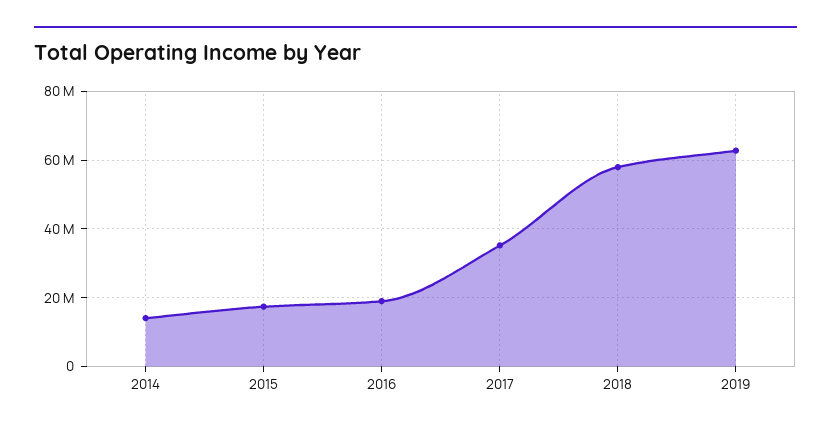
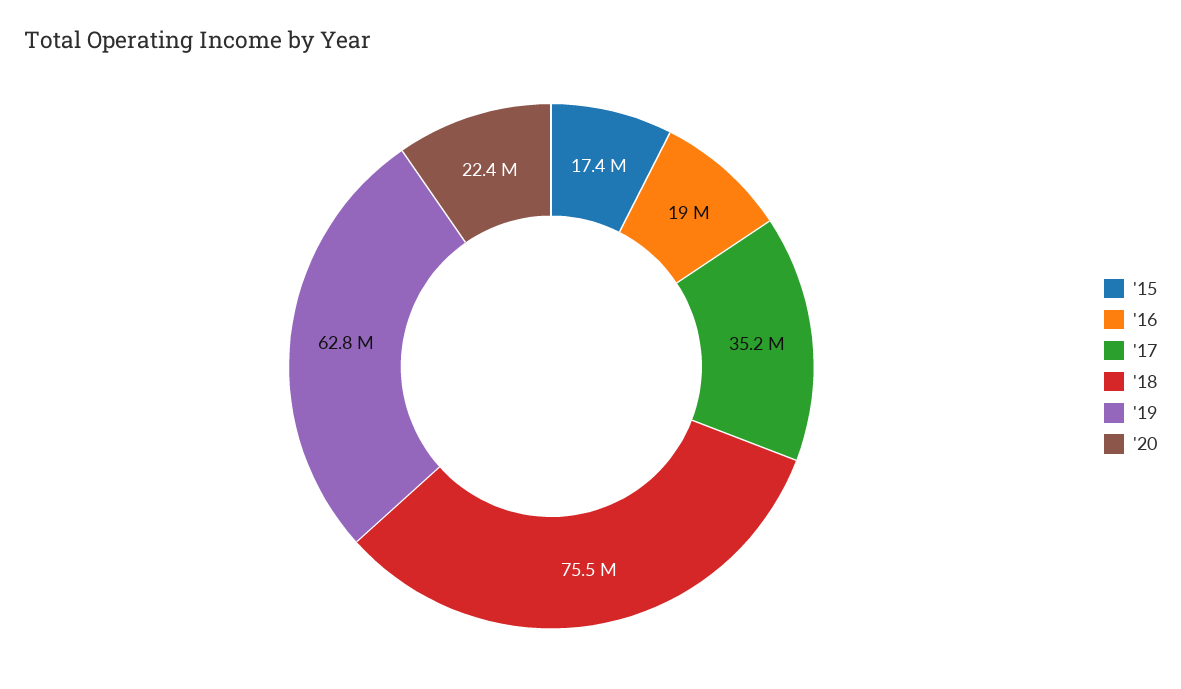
2014: 14000000 -> none
2018: 58000000 -> 75500000
'20: none -> 22400000

